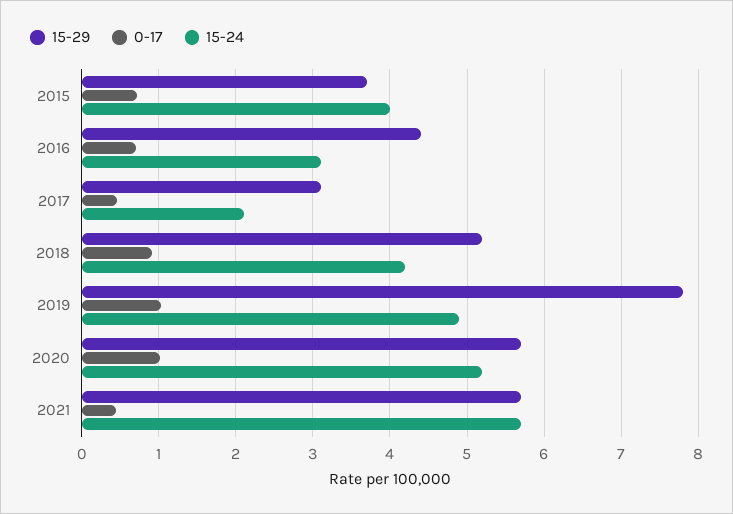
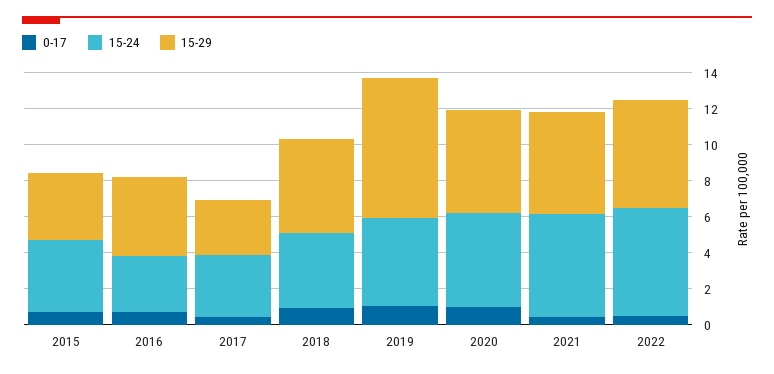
15-24, 2017: 2.1 -> 3.5
0-17, 2022: none -> 0.5
15-24, 2022: none -> 6
15-29, 2022: none -> 6

